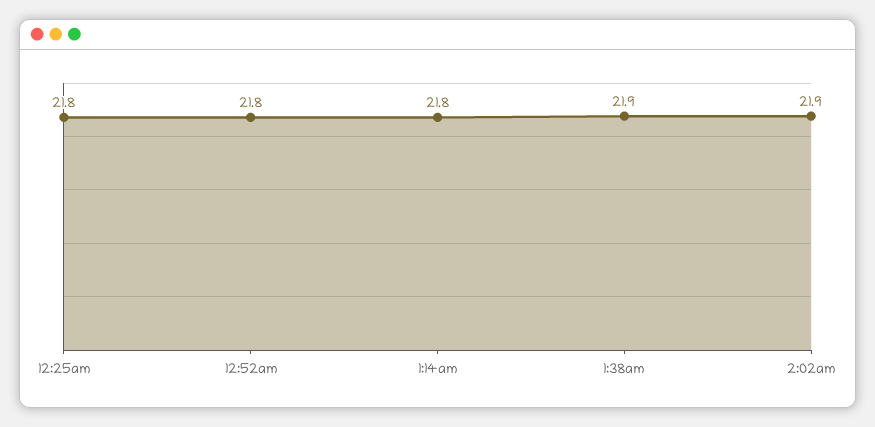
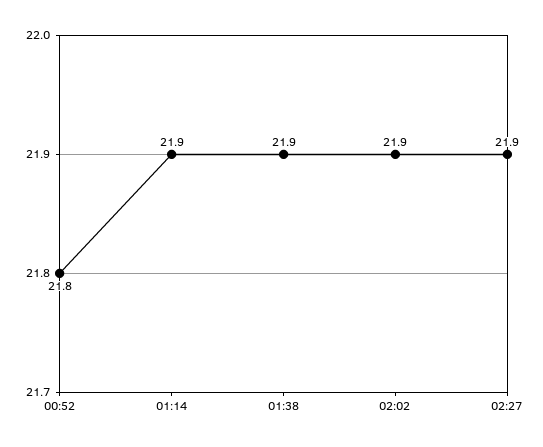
12:25am: 21.8 -> none
1:14am: 21.8 -> 21.9
02:27: none -> 21.9

